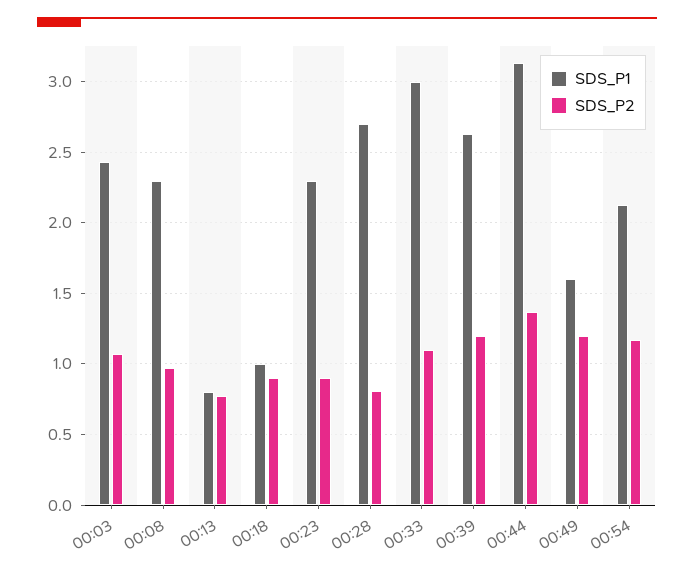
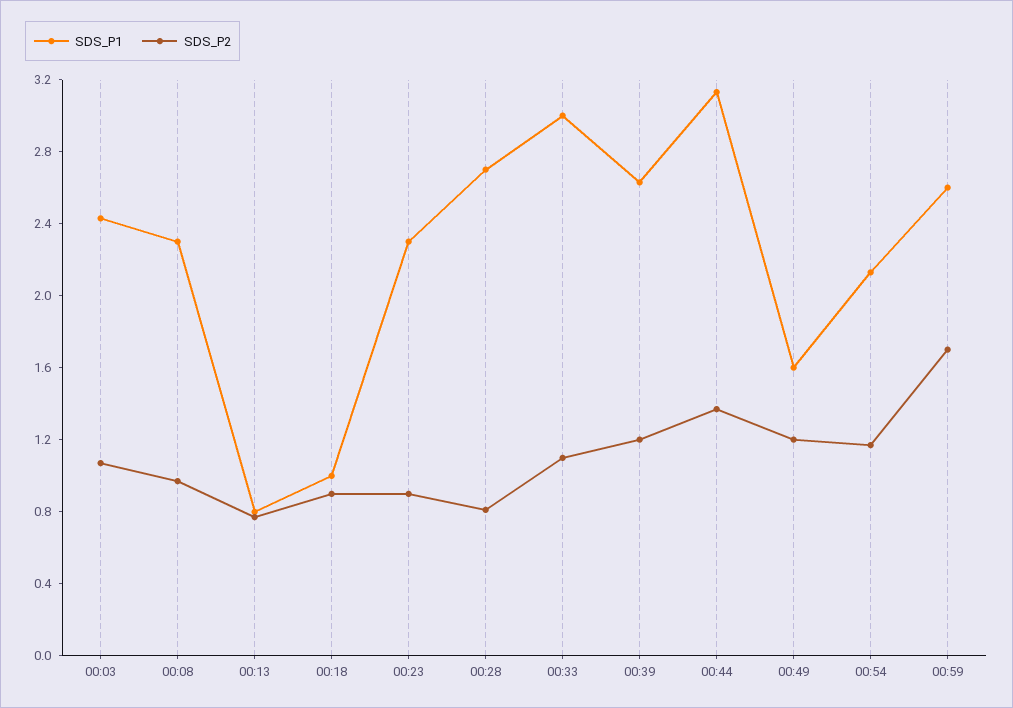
SDS_P1, 00:59: none -> 2.6
SDS_P2, 00:59: none -> 1.7

